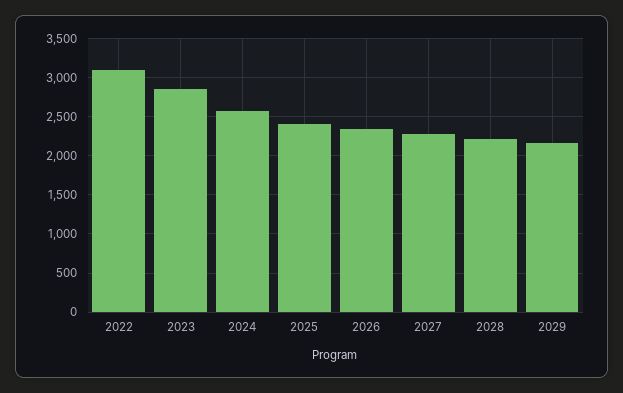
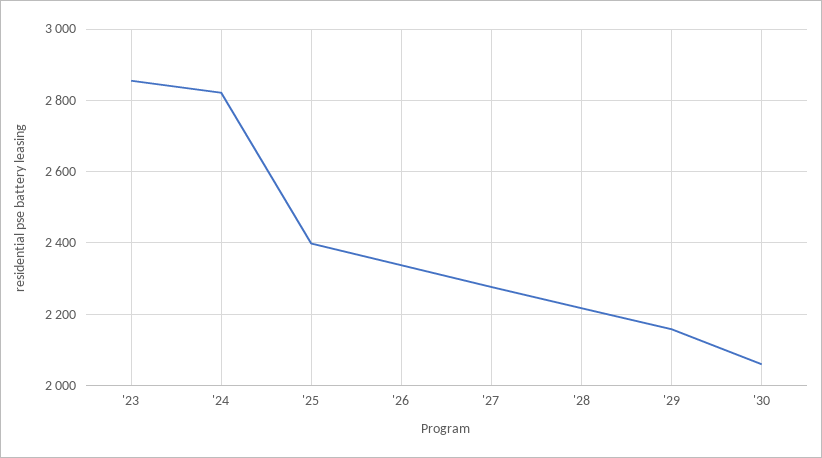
2022: 3100 -> none
2024: 2600 -> 2820
'30: none -> 2060

